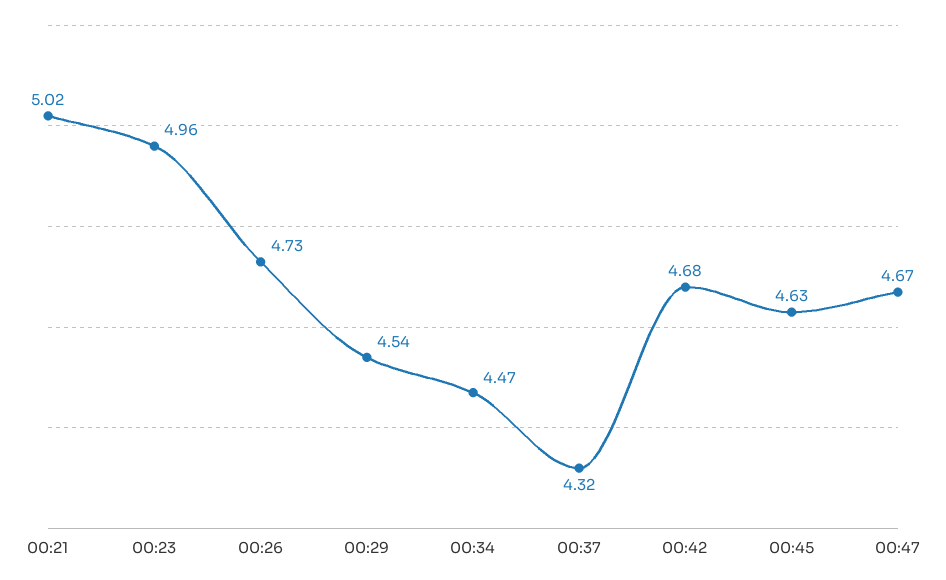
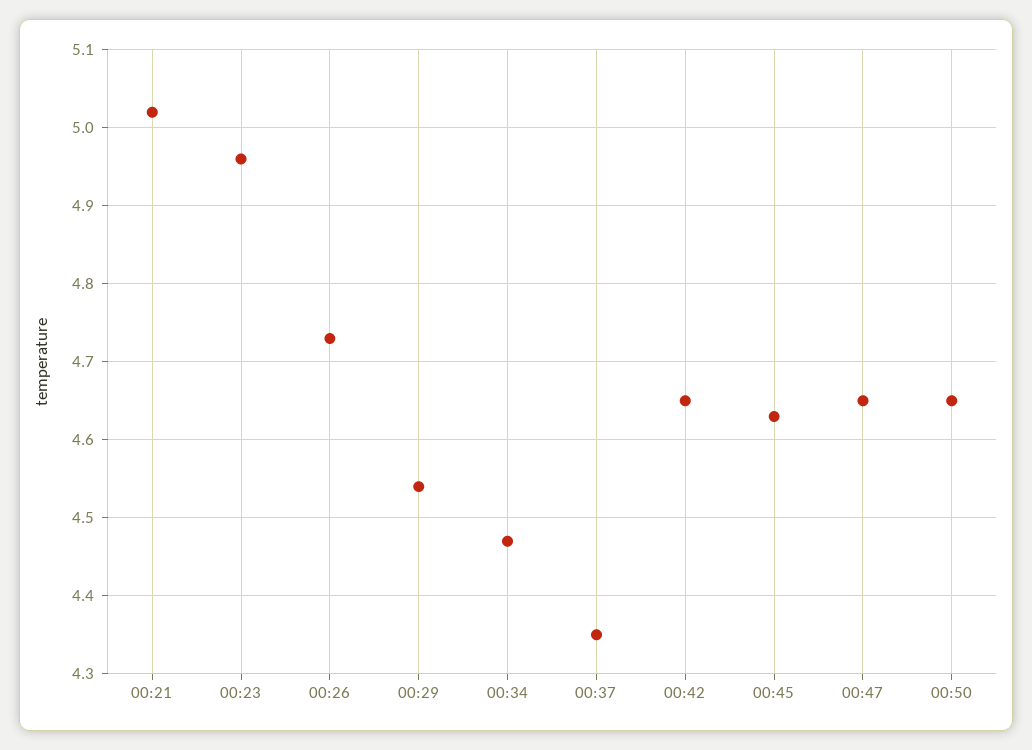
00:37: 4.32 -> 4.35
00:42: 4.68 -> 4.65
00:47: 4.67 -> 4.65
00:50: none -> 4.65

